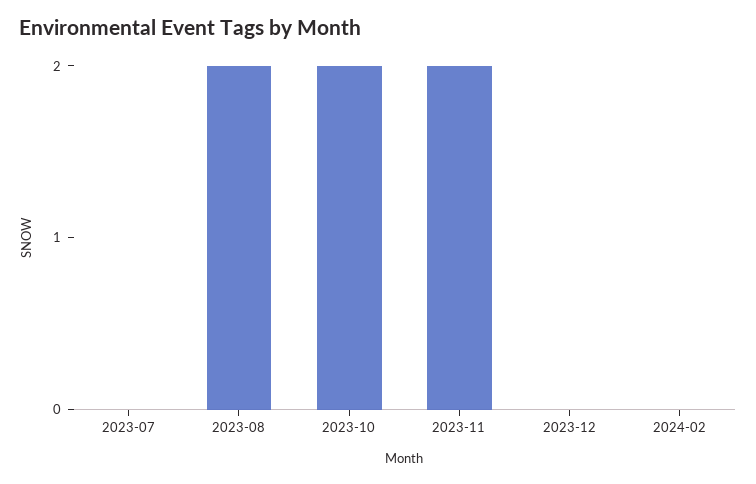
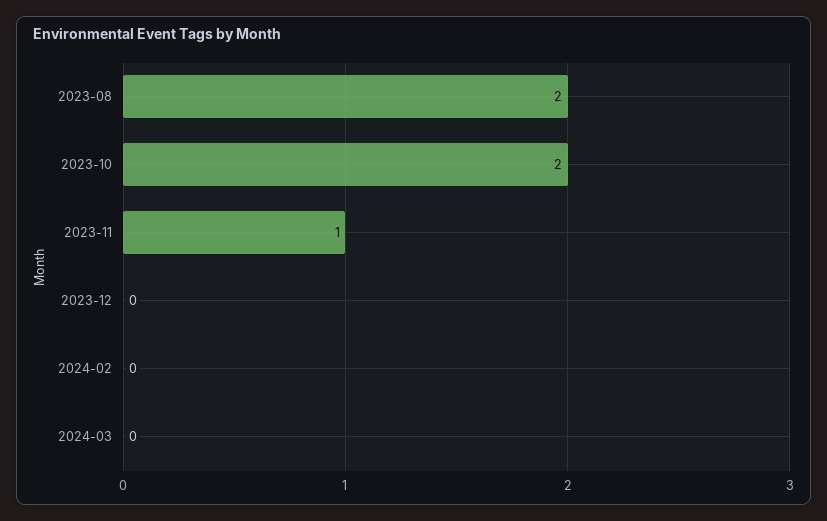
2023-07: 0 -> none
2023-11: 2 -> 1
2024-03: none -> 0

